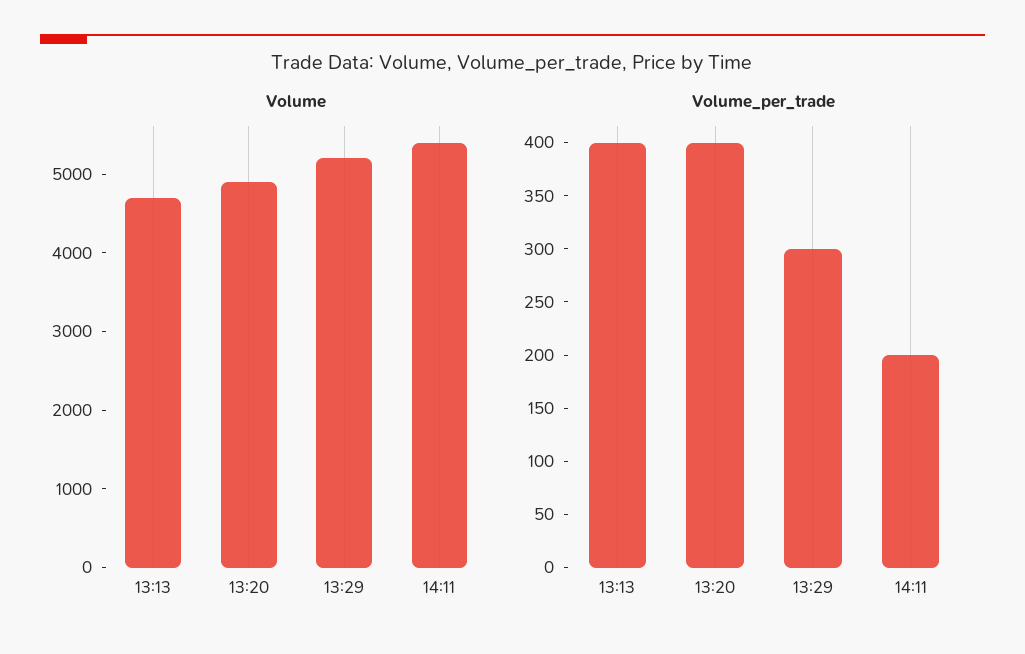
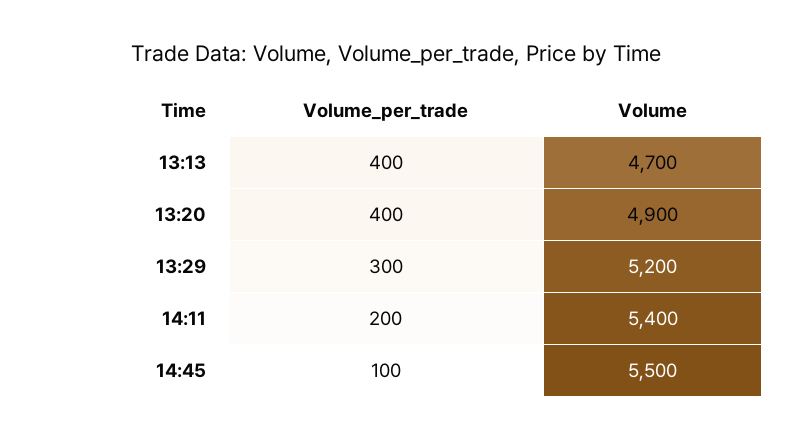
Volume_per_trade, 14:45: none -> 100
Volume, 14:45: none -> 5500

